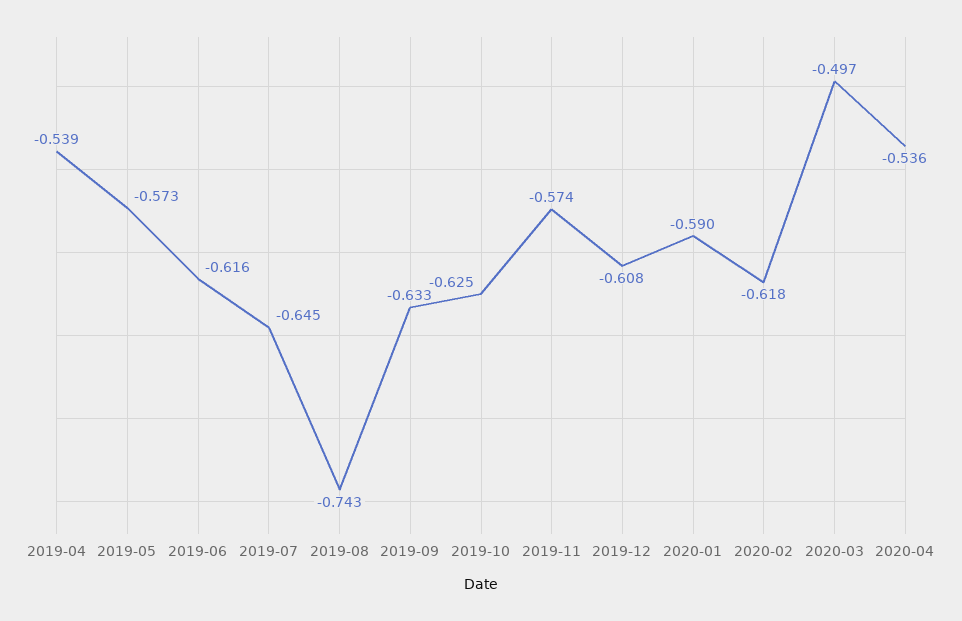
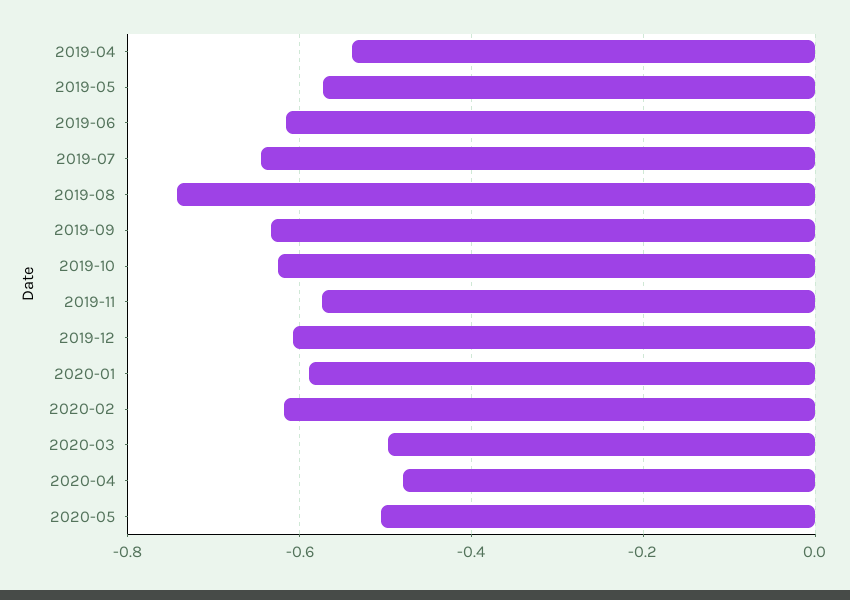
2020-04: -0.536 -> -0.48
2020-05: none -> -0.5

